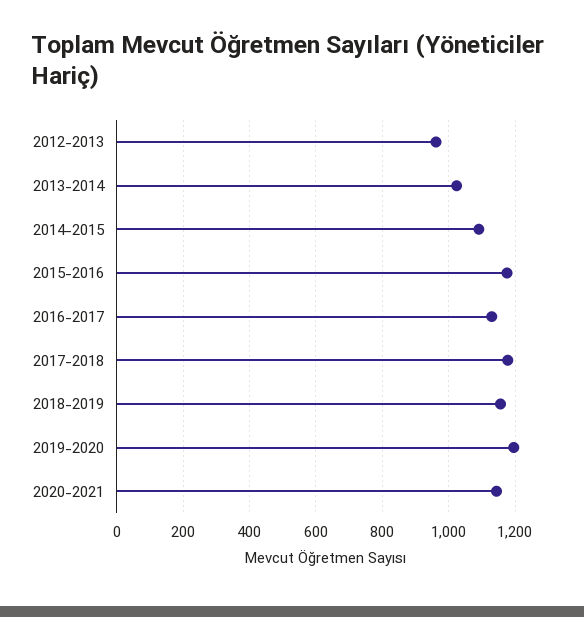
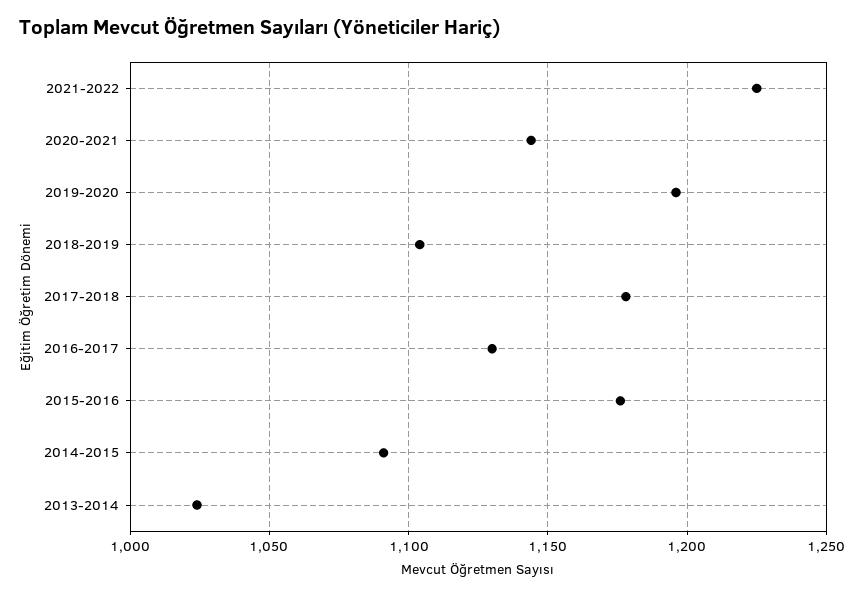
2012-2013: 960 -> none
2018-2019: 1160 -> 1105
2021-2022: none -> 1225

